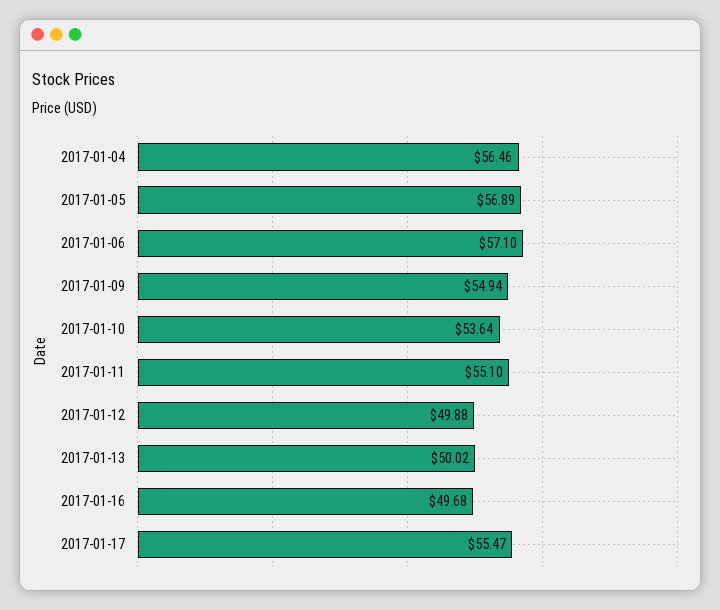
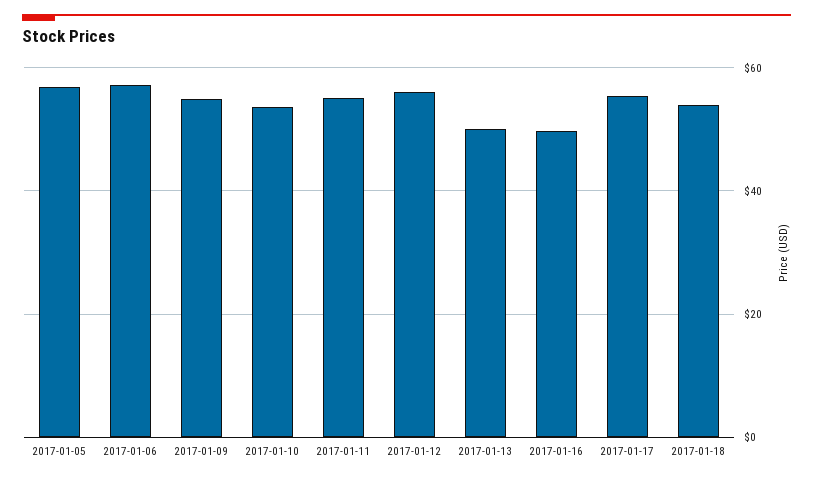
2017-01-04: 56.46 -> none
2017-01-12: 49.88 -> 56
2017-01-18: none -> 54

